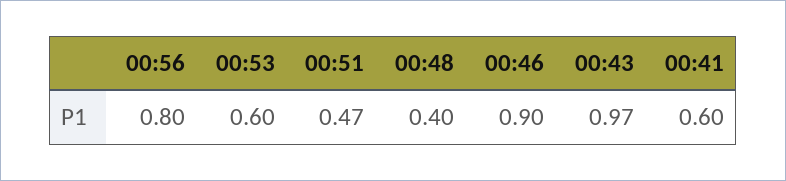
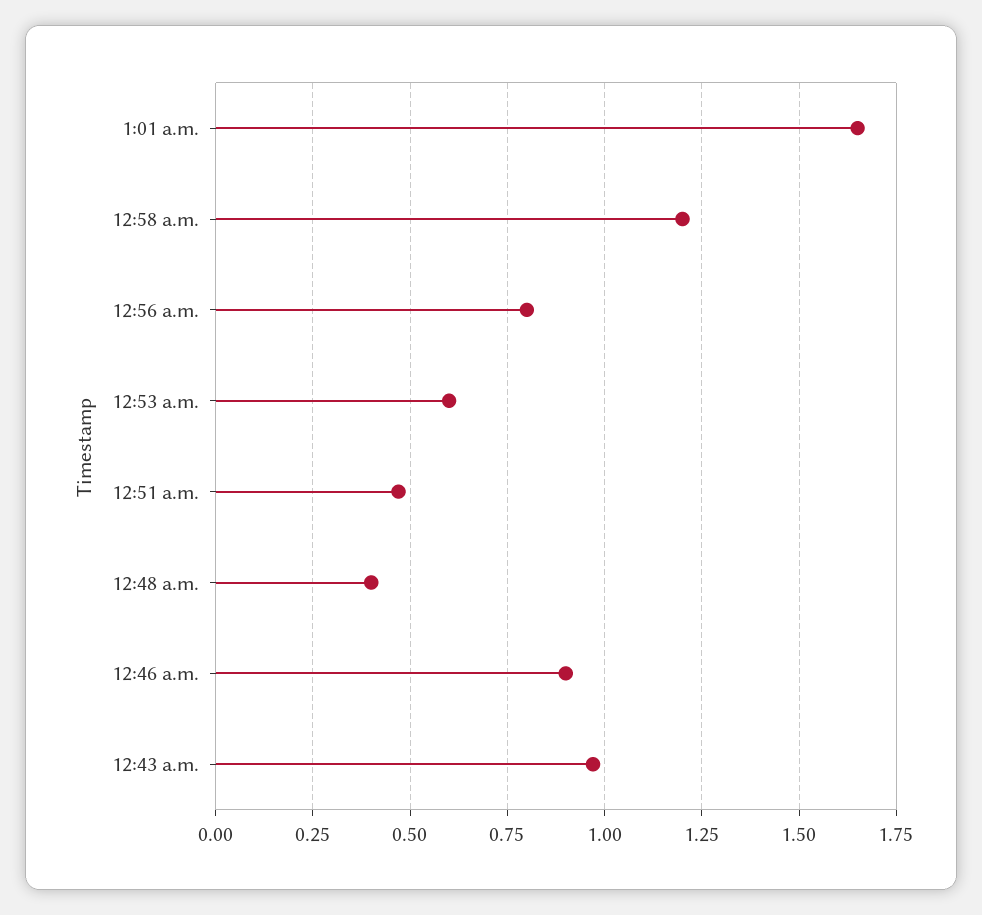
00:41: 0.6 -> none
1:01 a.m.: none -> 1.65
12:58 a.m.: none -> 1.2

